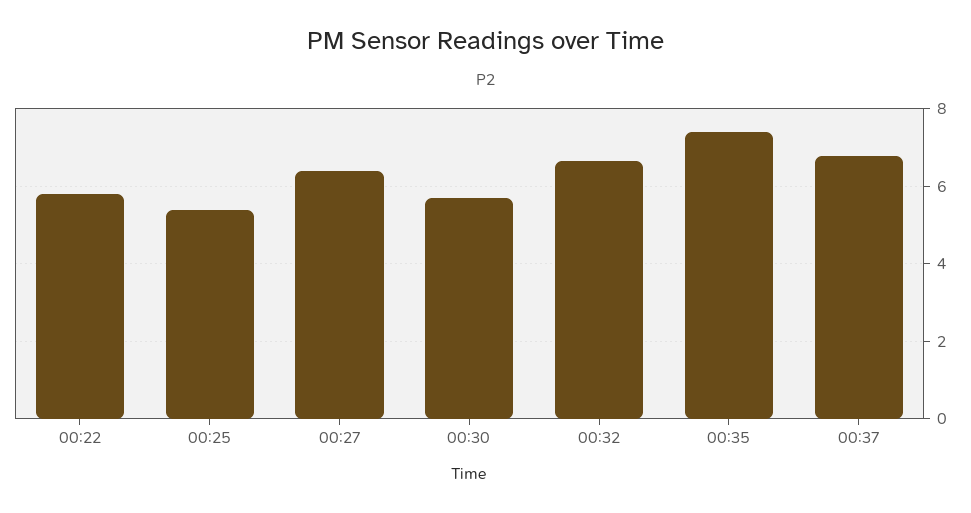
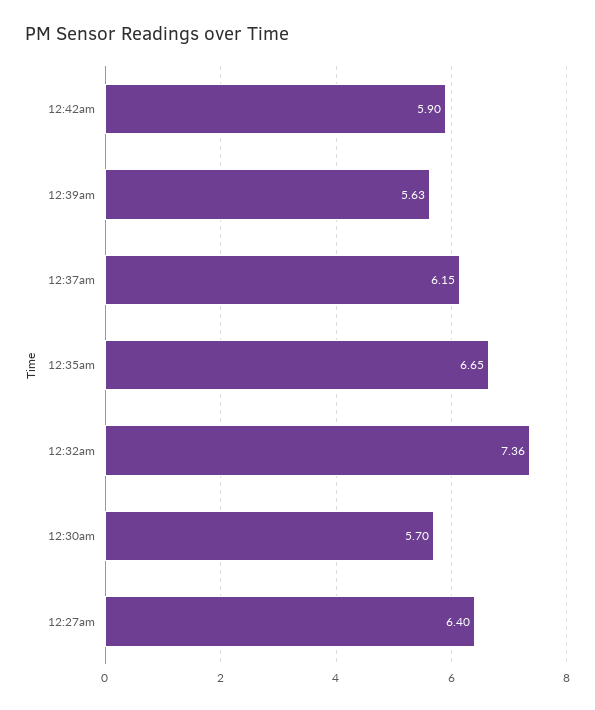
00:22: 5.8 -> none
00:25: 5.4 -> none
00:32: 6.6 -> 7.36
00:35: 7.4 -> 6.65
00:37: 6.8 -> 6.15
12:42am: none -> 5.9
12:39am: none -> 5.63

